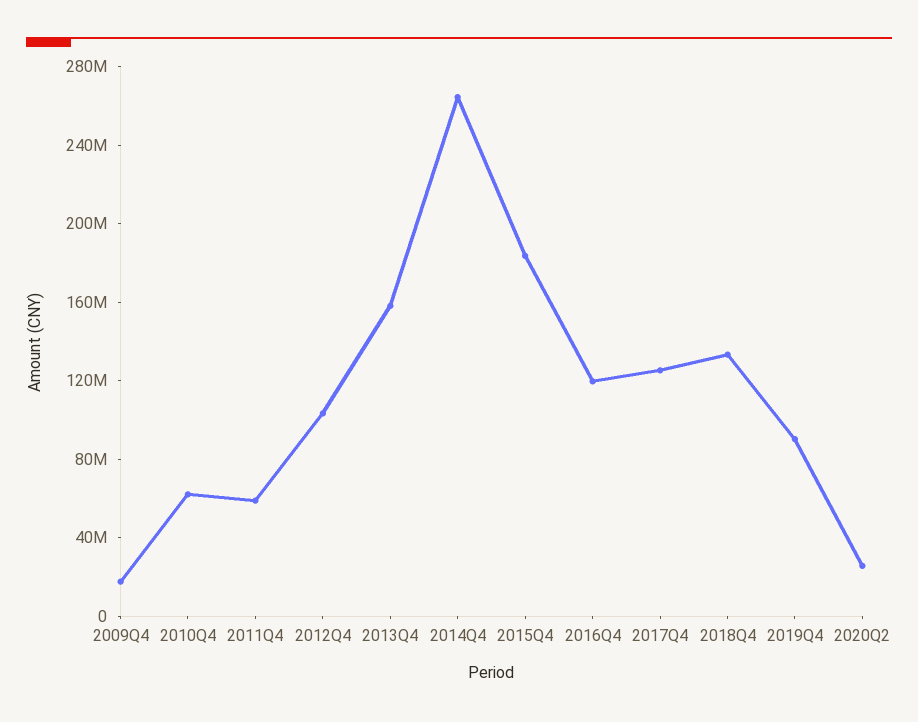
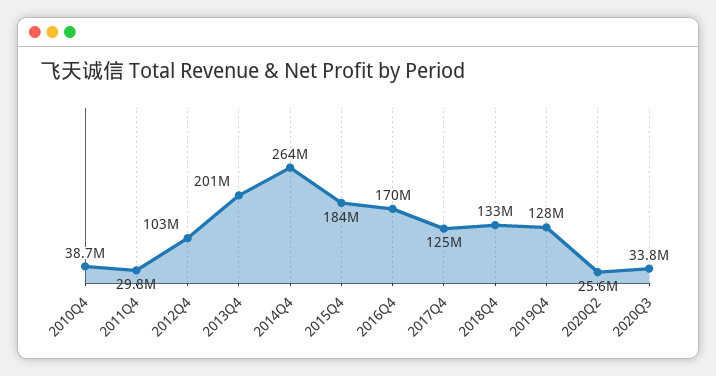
2009Q4: 20000000 -> none
2010Q4: 60000000 -> 38700000
2011Q4: 60000000 -> 29800000
2013Q4: 160000000 -> 201000000
2016Q4: 120000000 -> 170000000
2019Q4: 90000000 -> 128000000
2020Q3: none -> 33800000

